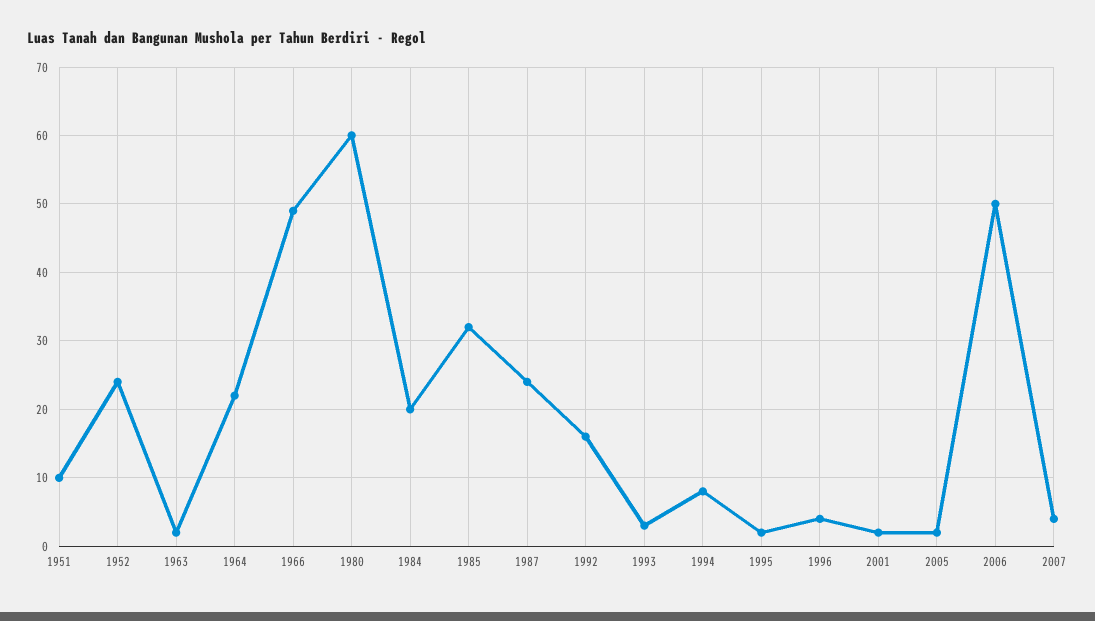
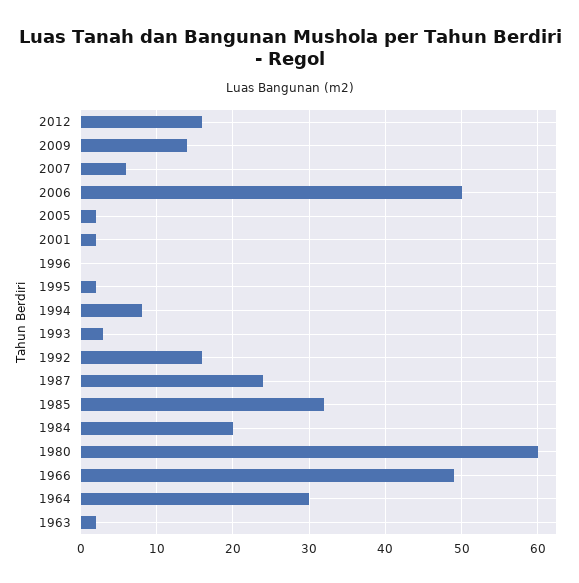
1951: 10 -> none
1952: 24 -> none
1964: 22 -> 30
1996: 4 -> 0
2007: 4 -> 6
2012: none -> 16
2009: none -> 14

